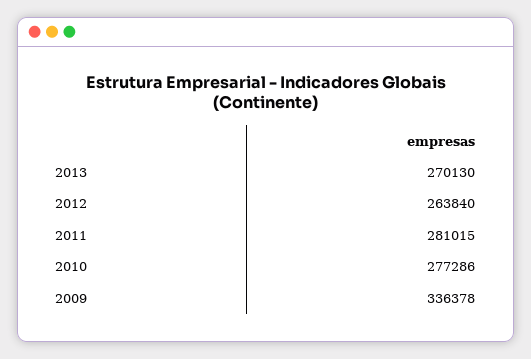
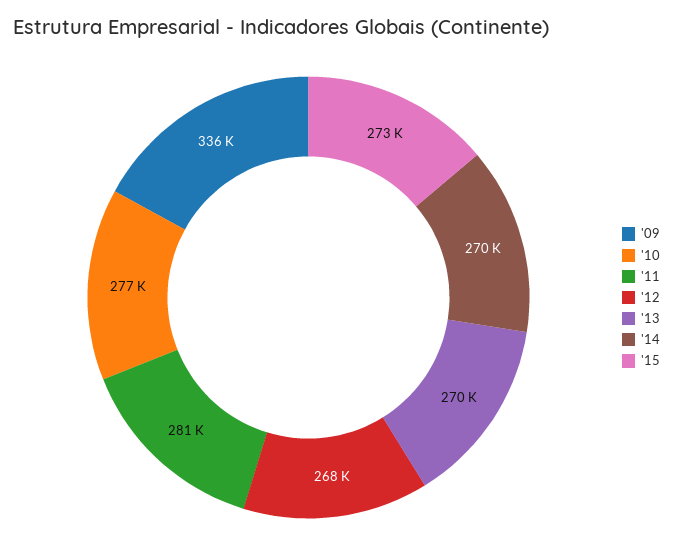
2012: 263840 -> 268000
'14: none -> 270000
'15: none -> 273000

